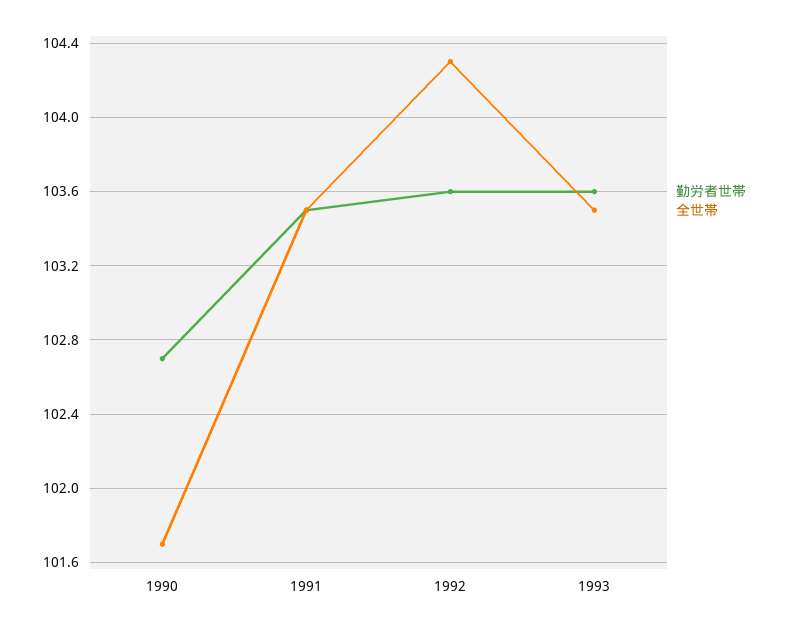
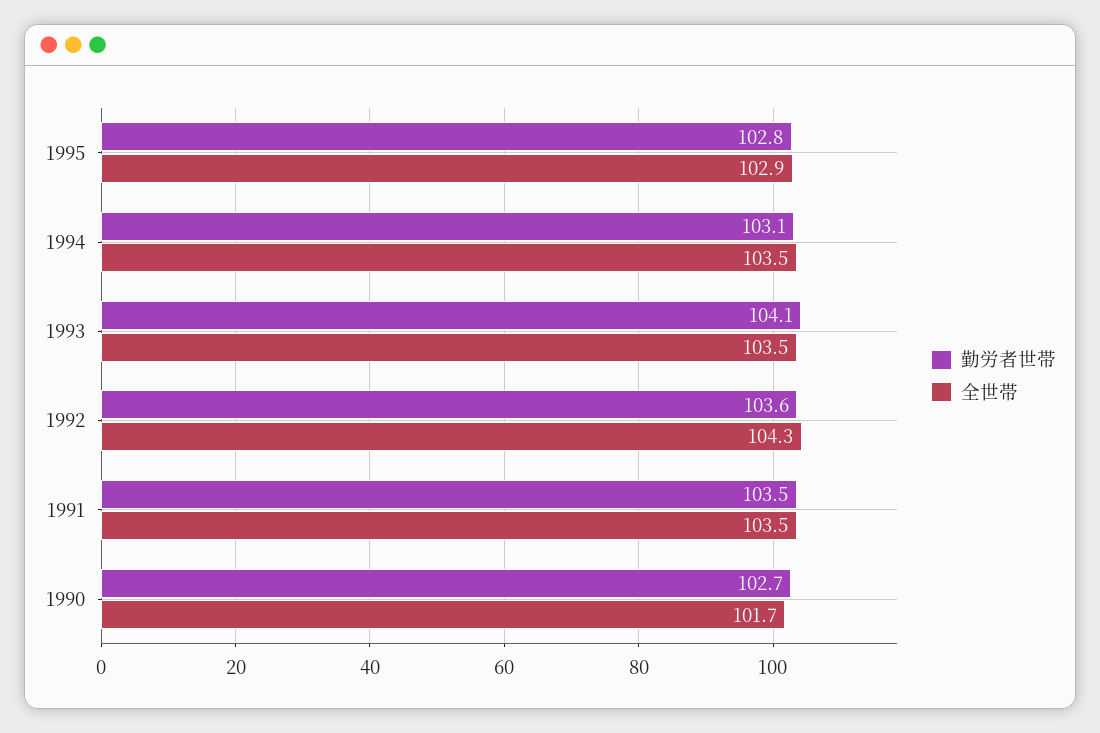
勤労者世帯, 1993: 103.6 -> 104.1
勤労者世帯, 1995: none -> 102.8
全世帯, 1995: none -> 102.9
勤労者世帯, 1994: none -> 103.1
全世帯, 1994: none -> 103.5

